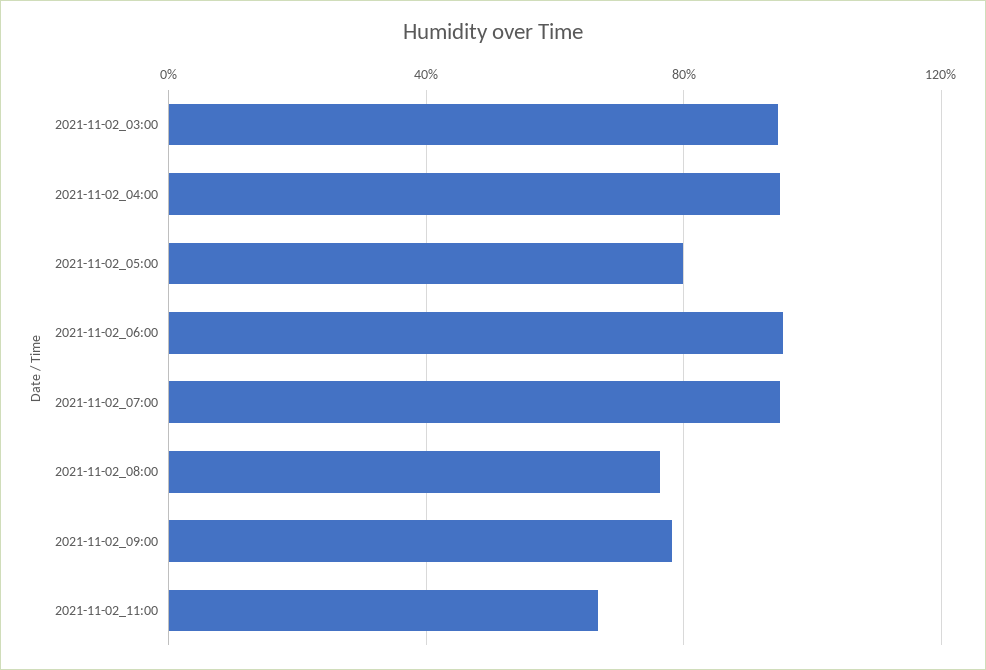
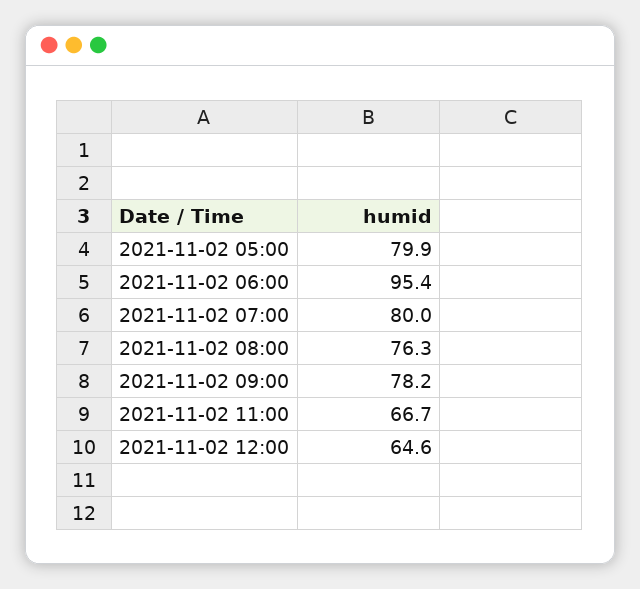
2021-11-02_03:00: 95 -> none
2021-11-02_04:00: 95 -> none
2021-11-02_07:00: 95 -> 80
2021-11-02 12:00: none -> 64.6

